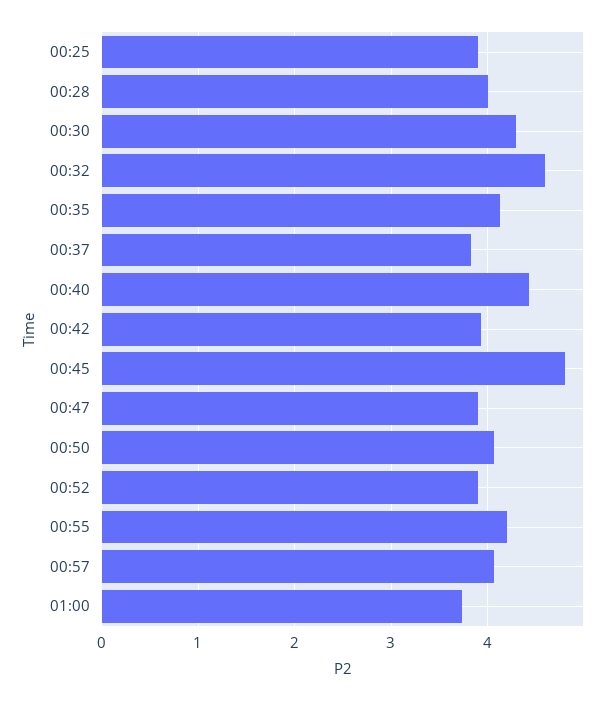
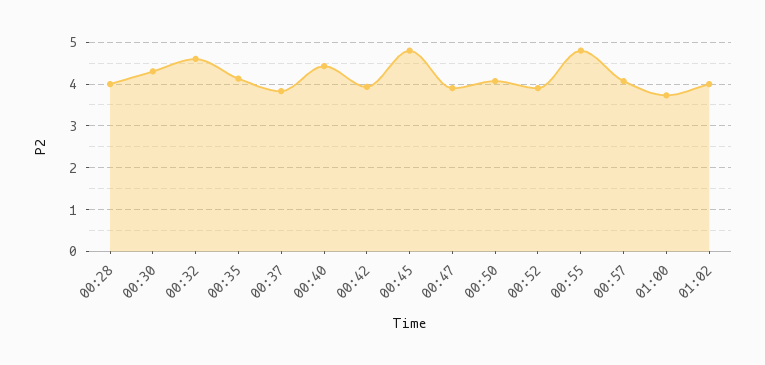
00:25: 3.9 -> none
00:55: 4.2 -> 4.8
01:02: none -> 4

